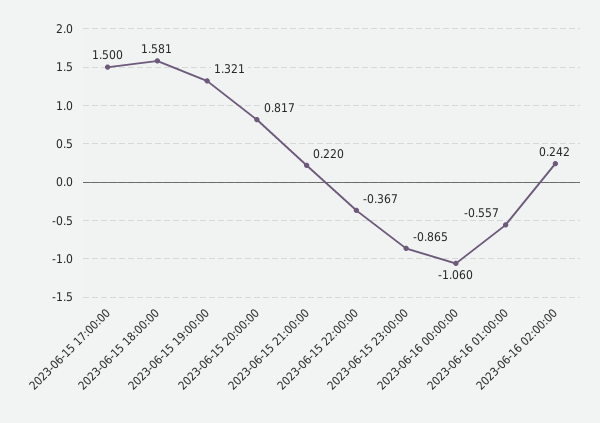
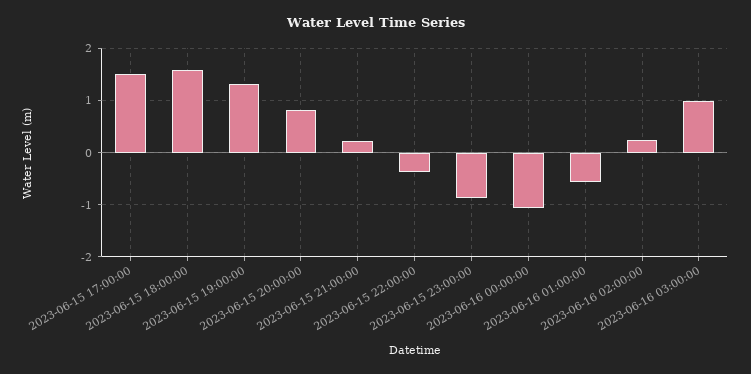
2023-06-16 03:00:00: none -> 1

